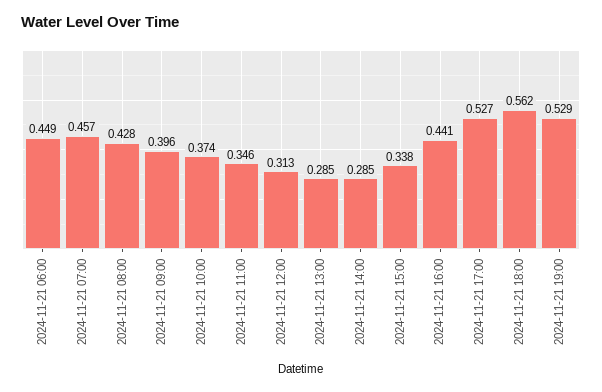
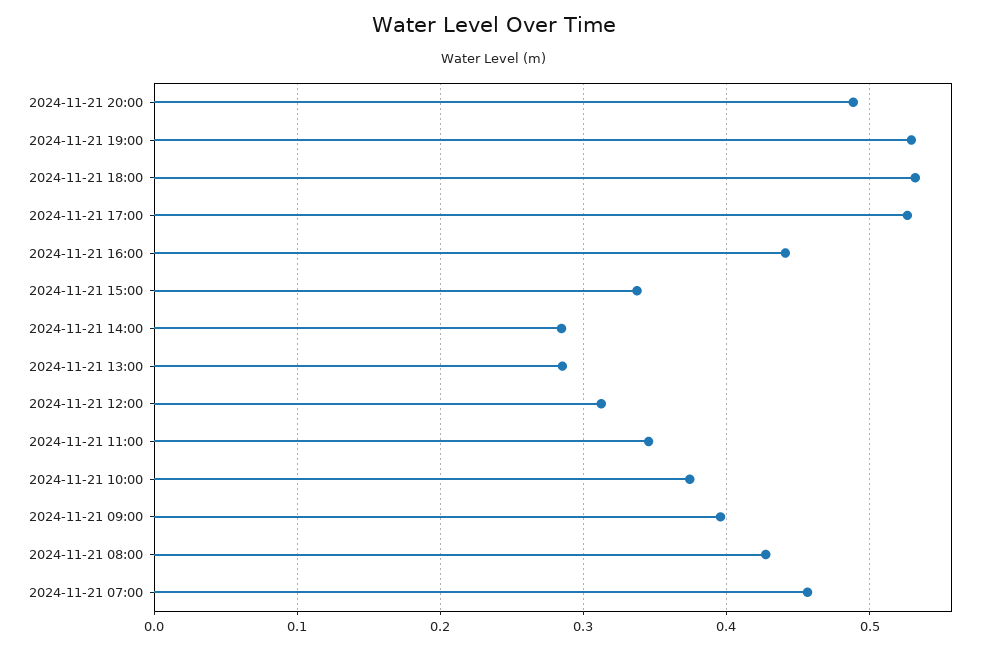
2024-11-21 06:00: 0.449 -> none
2024-11-21 18:00: 0.562 -> 0.53
2024-11-21 20:00: none -> 0.49

